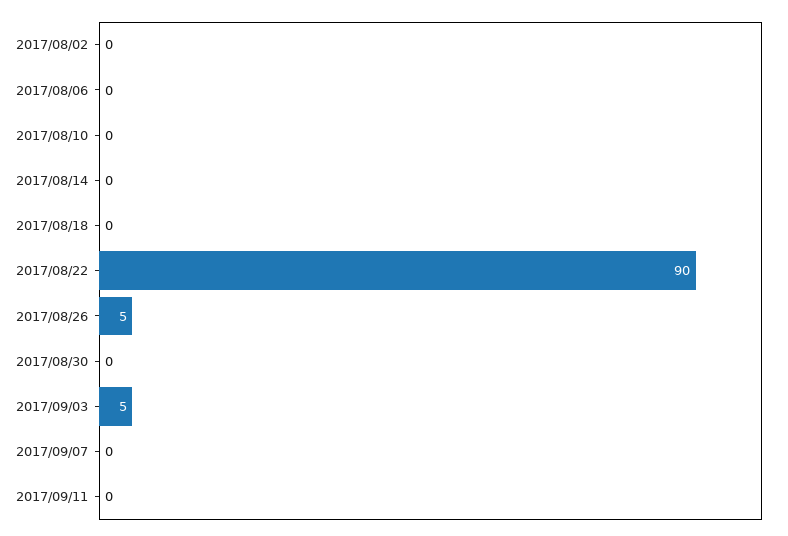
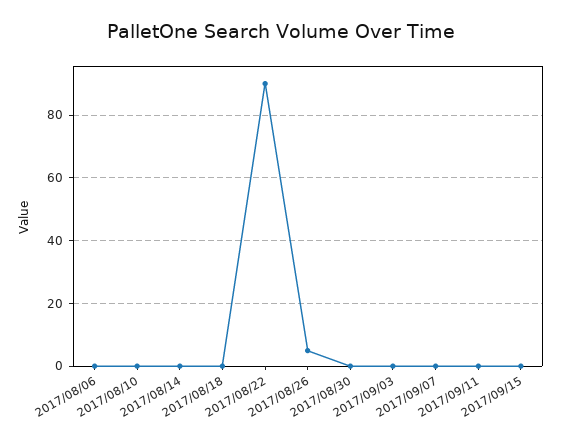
2017/08/02: 0 -> none
2017/09/03: 5 -> 0
2017/09/15: none -> 0

